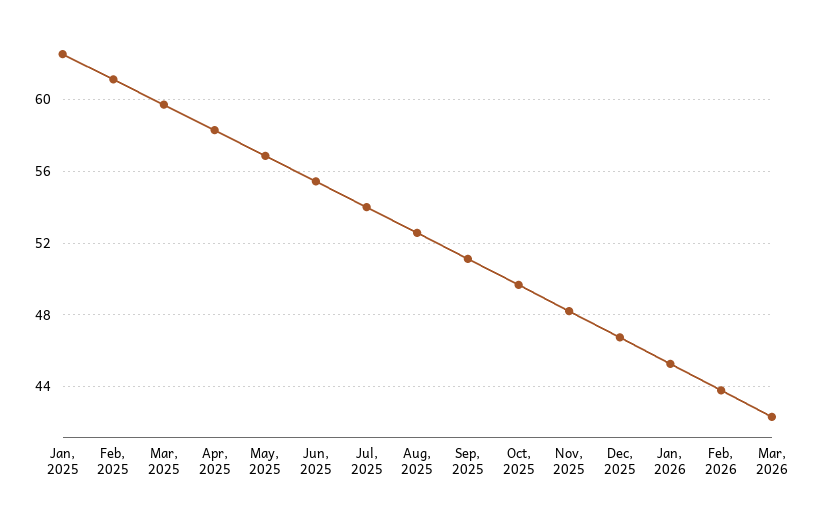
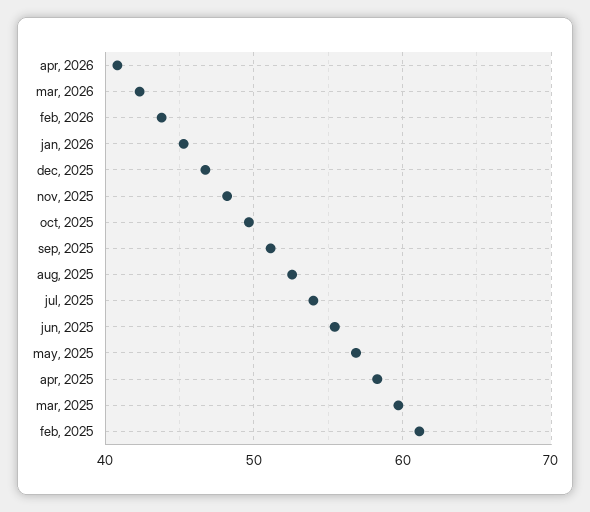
Jan, 2025: 62.5 -> none
apr, 2026: none -> 41

